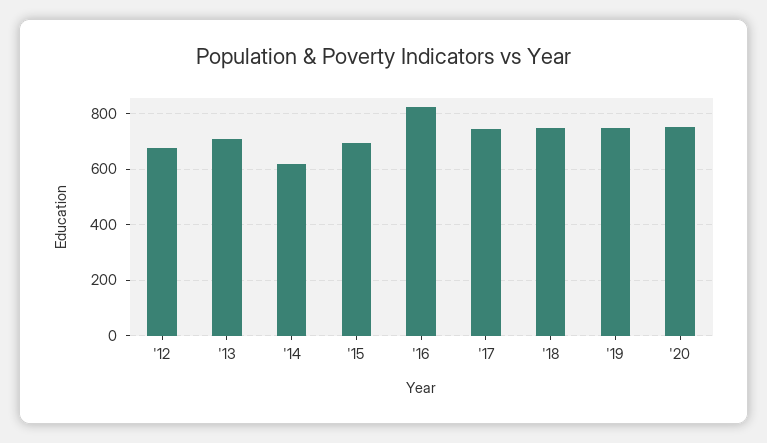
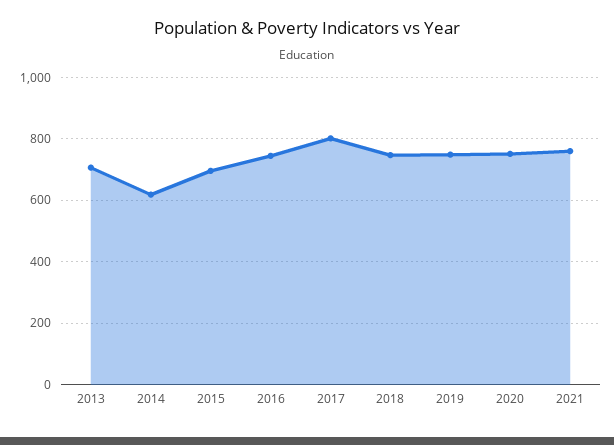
'12: 675 -> none
'16: 825 -> 740
'17: 750 -> 800
2021: none -> 760

